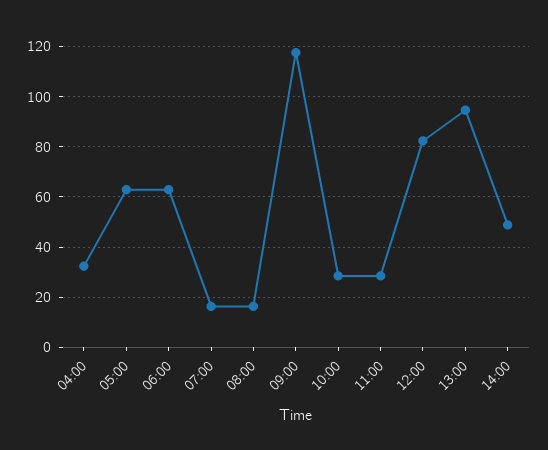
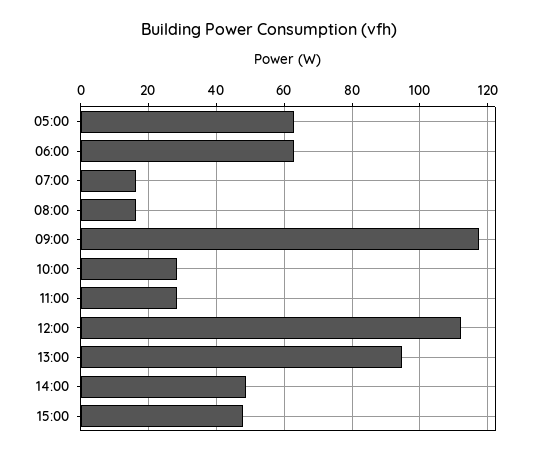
04:00: 32.5 -> none
12:00: 82.5 -> 112
15:00: none -> 48

